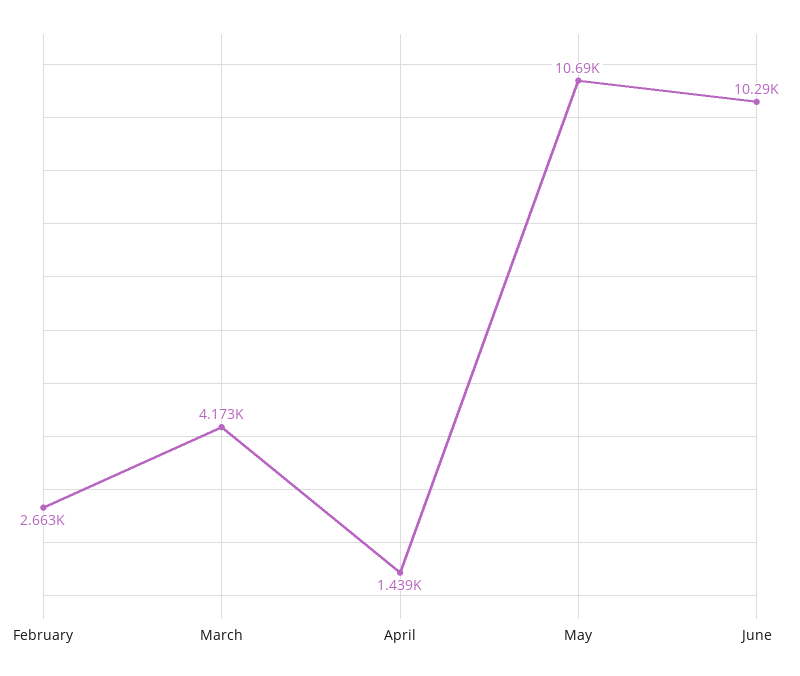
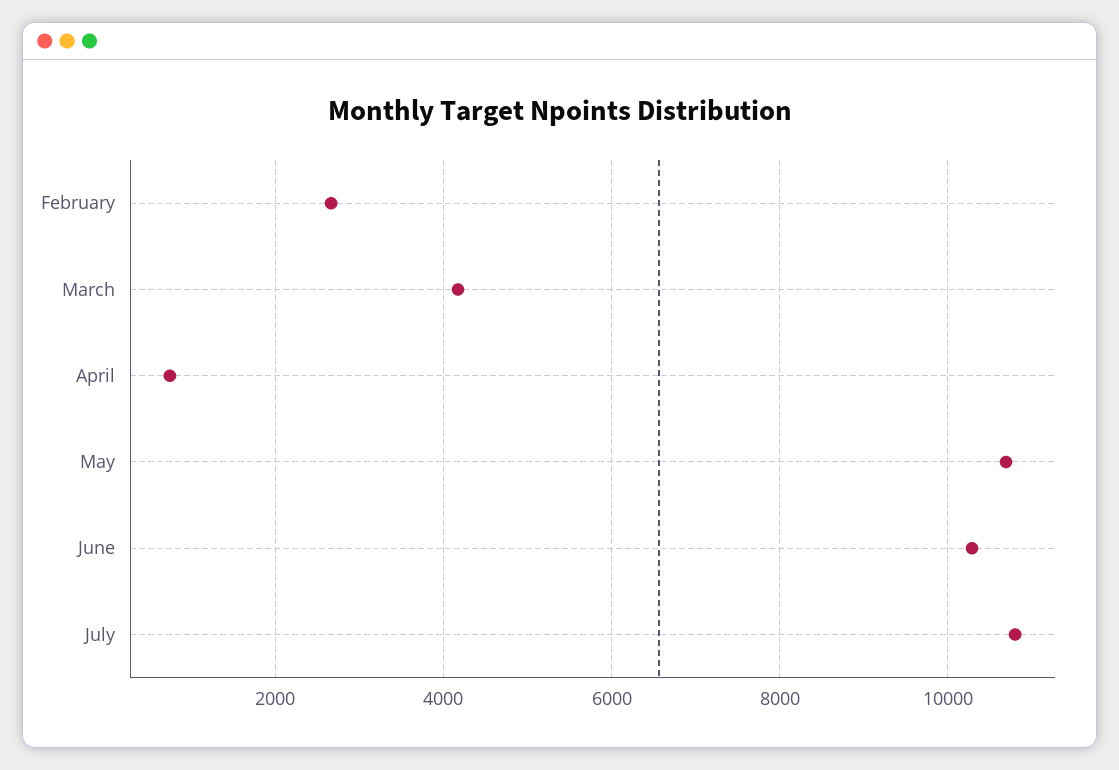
April: 1439 -> 800
July: none -> 10800

